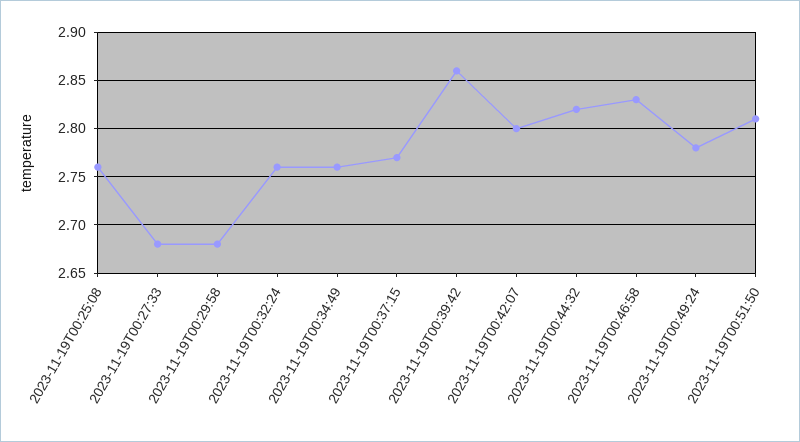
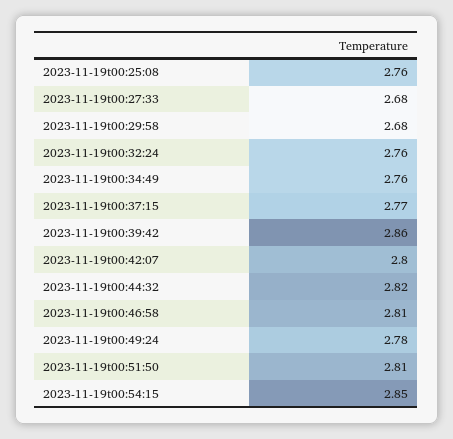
2023-11-19T00:46:58: 2.83 -> 2.81
2023-11-19t00:54:15: none -> 2.85

